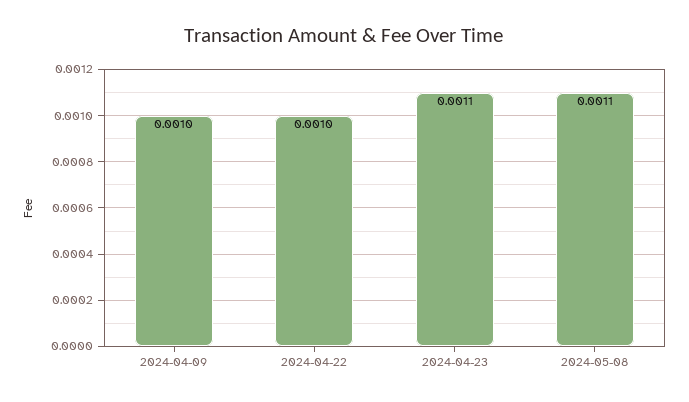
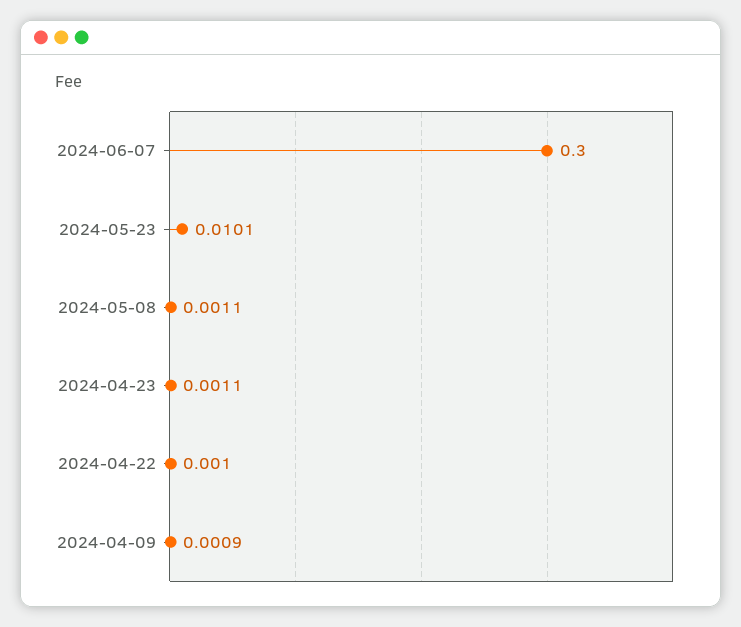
2024-04-09: 0.001 -> 0.0009
2024-06-07: none -> 0.3
2024-05-23: none -> 0.0101

